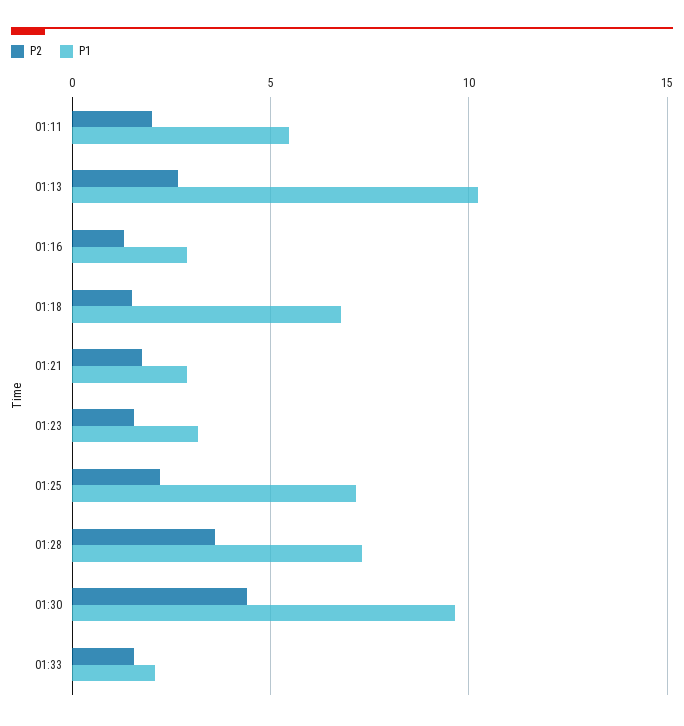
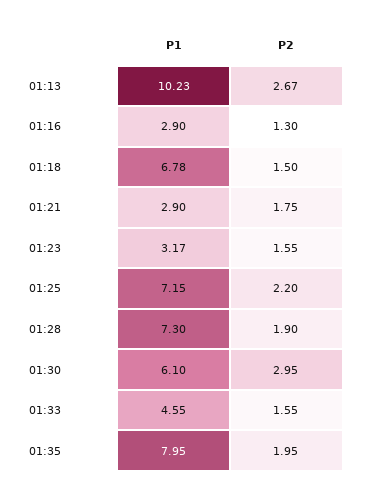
P2, 01:11: 2 -> none
P1, 01:11: 5.5 -> none
P2, 01:28: 3.5 -> 1.9
P2, 01:30: 4.5 -> 2.95
P1, 01:30: 9.5 -> 6.1
P1, 01:33: 2 -> 4.55
P1, 01:35: none -> 7.95
P2, 01:35: none -> 1.95

